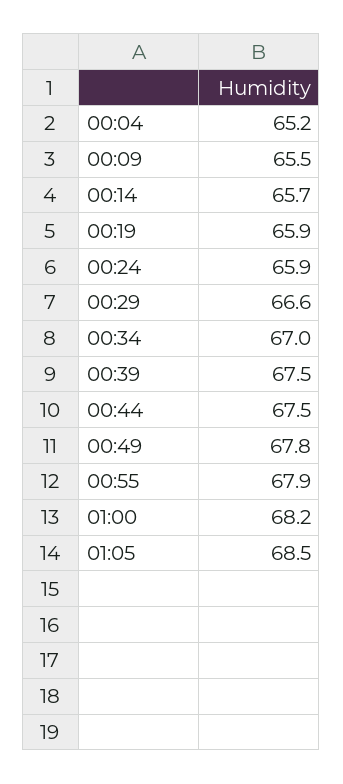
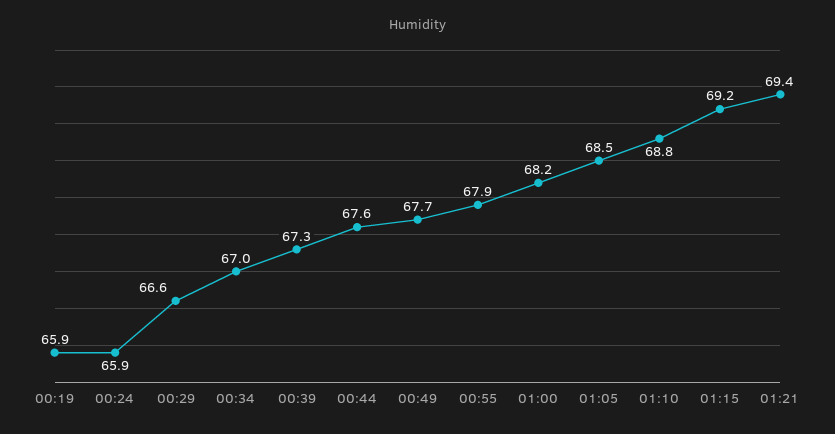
00:04: 65.2 -> none
00:09: 65.5 -> none
00:14: 65.7 -> none
00:39: 67.5 -> 67.3
00:44: 67.5 -> 67.6
00:49: 67.8 -> 67.7
01:10: none -> 68.8
01:15: none -> 69.2
01:21: none -> 69.4

